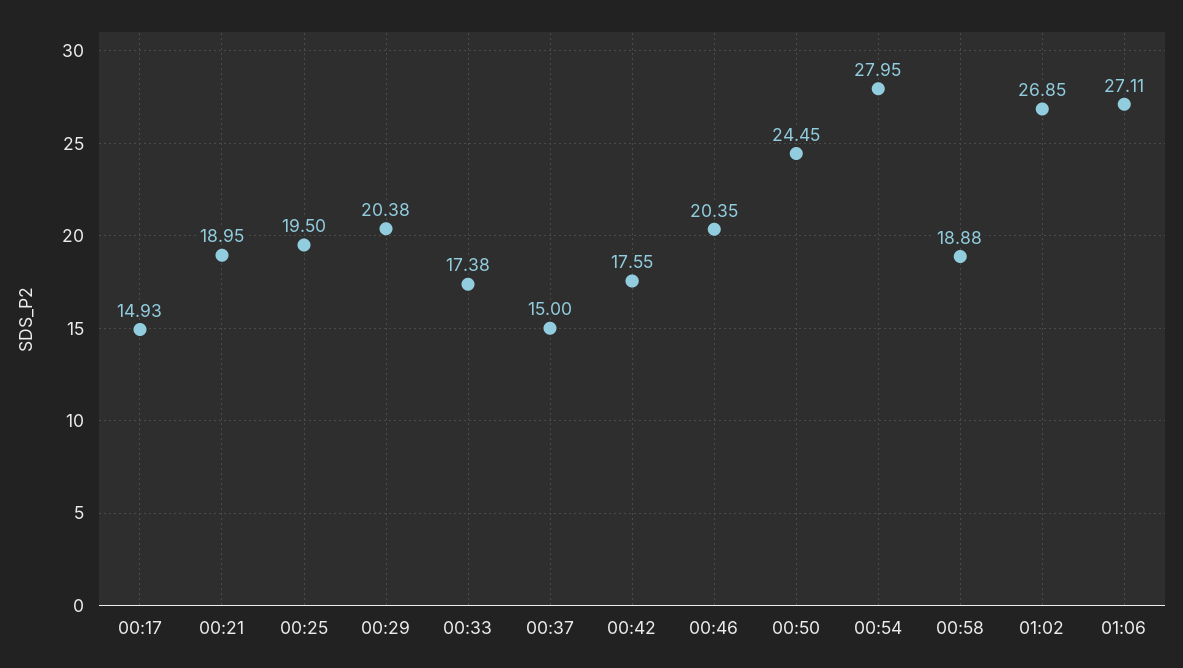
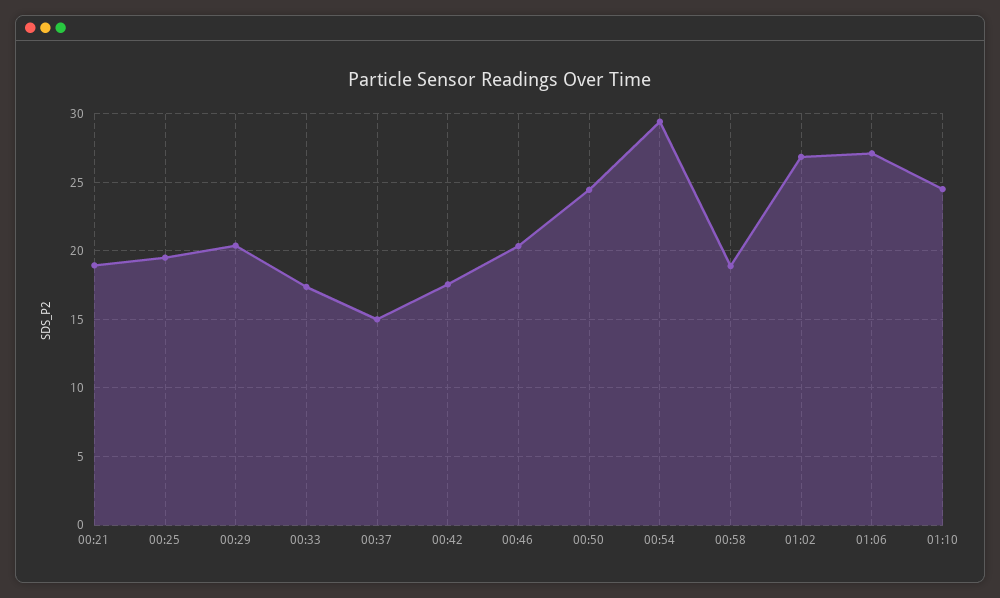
00:17: 14.93 -> none
00:54: 27.95 -> 29.5
01:10: none -> 24.5

